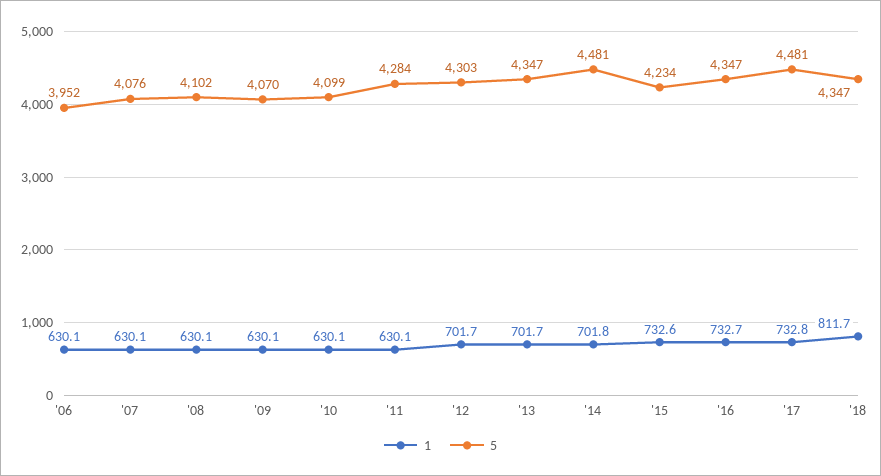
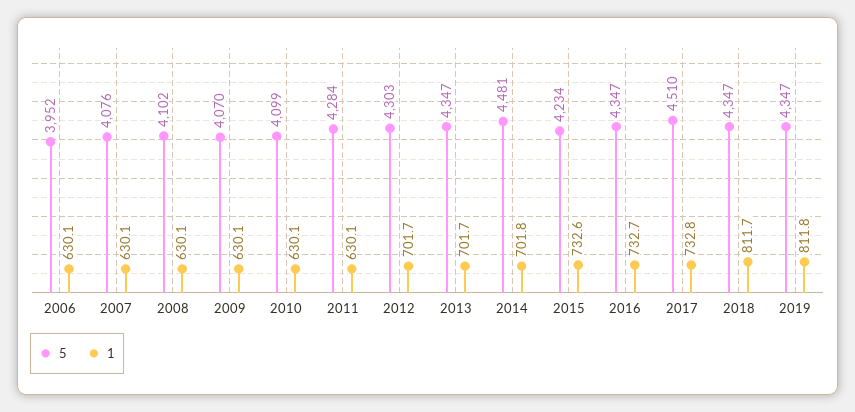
5, '17: 4481 -> 4510
5, 2019: none -> 4347
1, 2019: none -> 811.8

